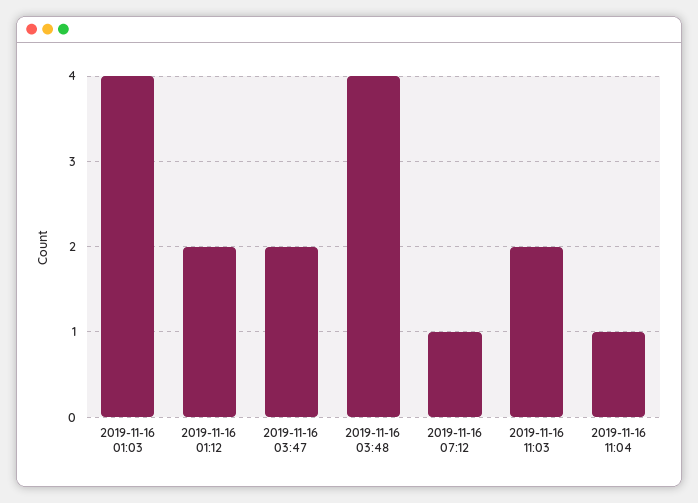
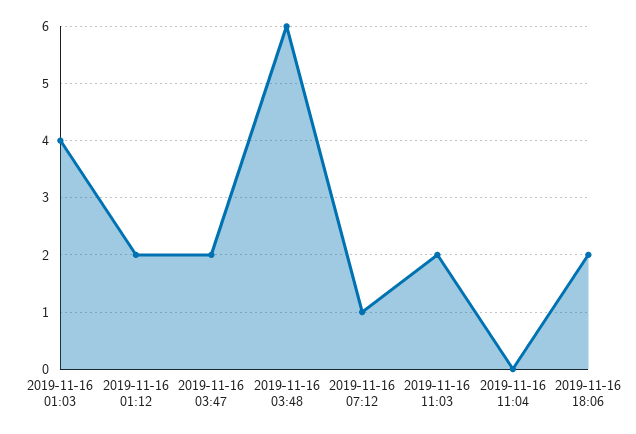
2019-11-16 03:48: 4 -> 6
2019-11-16 11:04: 1 -> 0
2019-11-16 18:06: none -> 2

